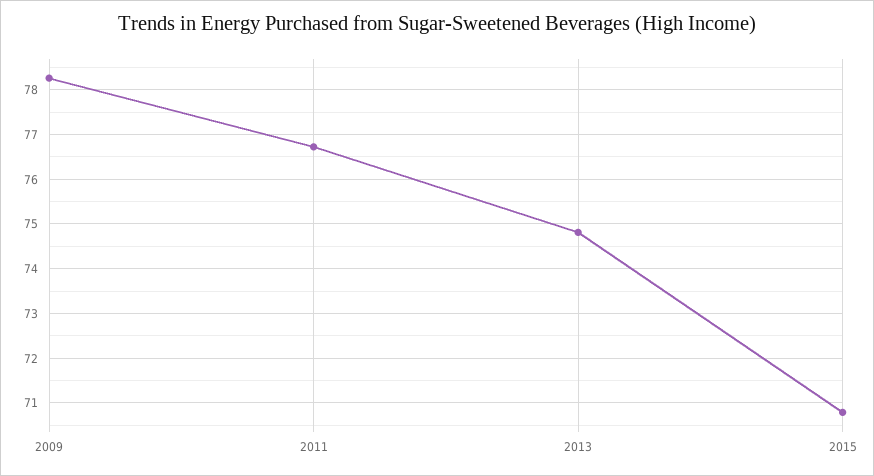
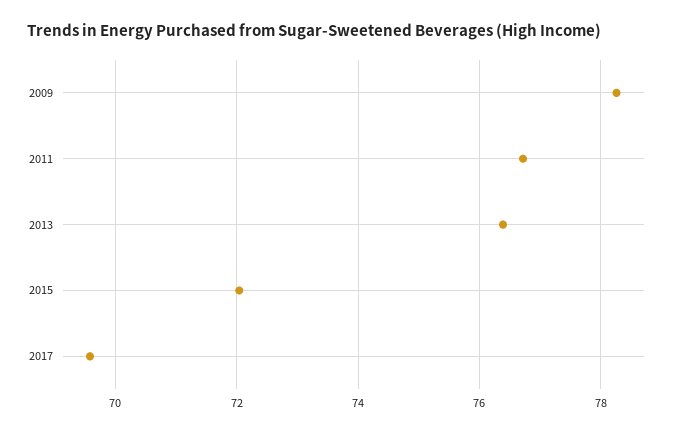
2013: 74.8 -> 76.4
2015: 70.8 -> 72
2017: none -> 69.6

